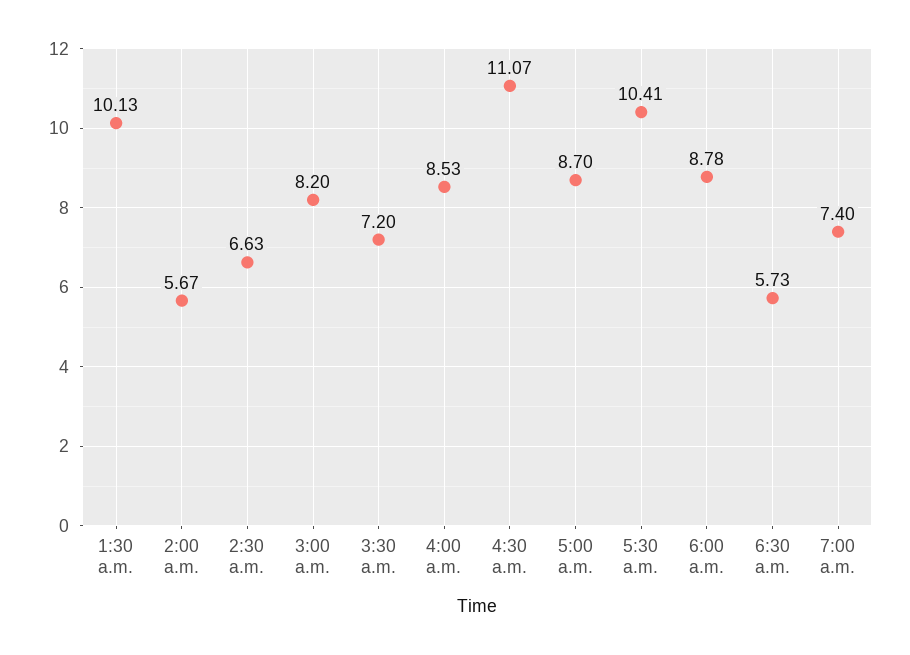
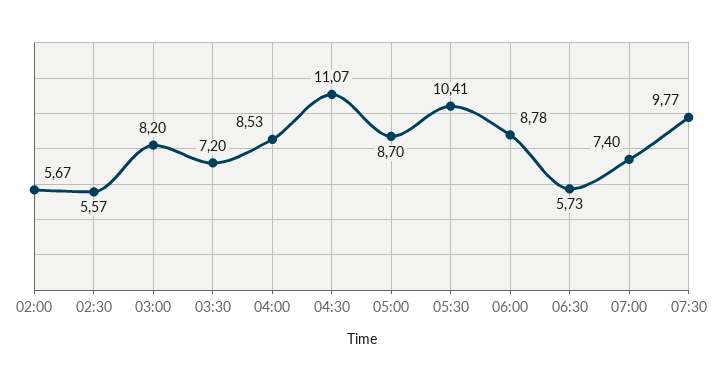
1:30 a.m.: 10.13 -> none
2:30 a.m.: 6.63 -> 5.57
07:30: none -> 9.77

